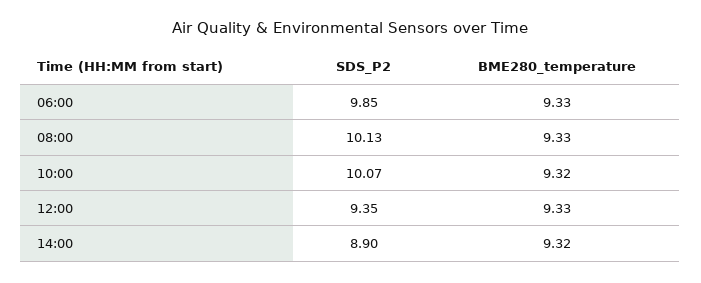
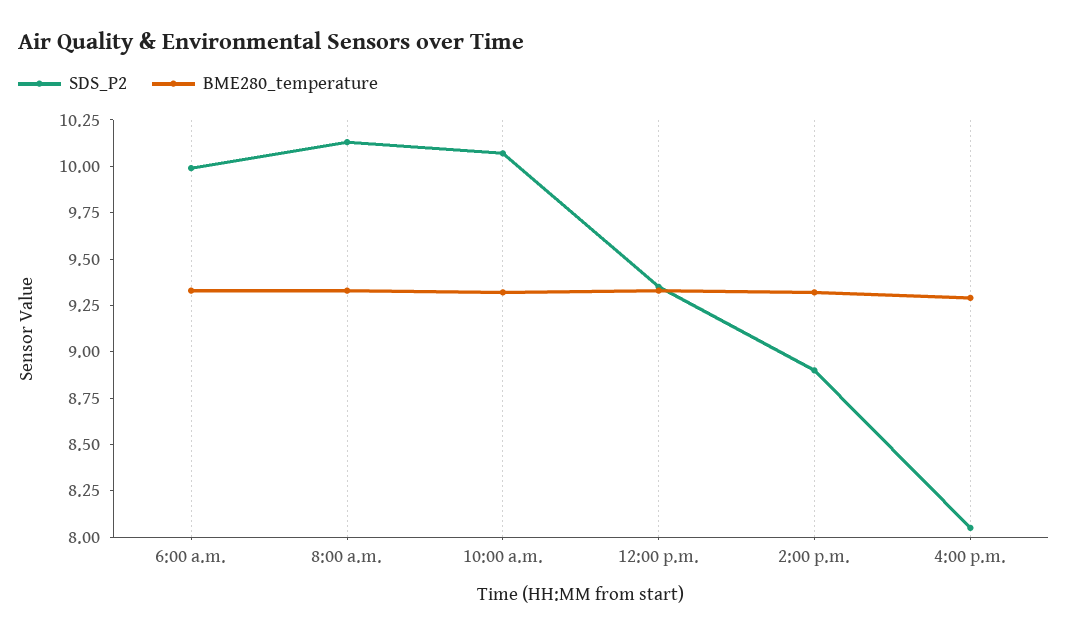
SDS_P2, 06:00: 9.85 -> 10
SDS_P2, 4:00 p.m.: none -> 8.05
BME280_temperature, 4:00 p.m.: none -> 9.3

